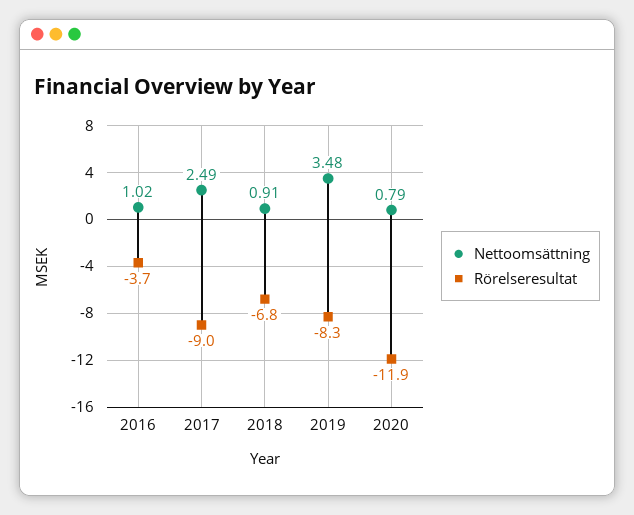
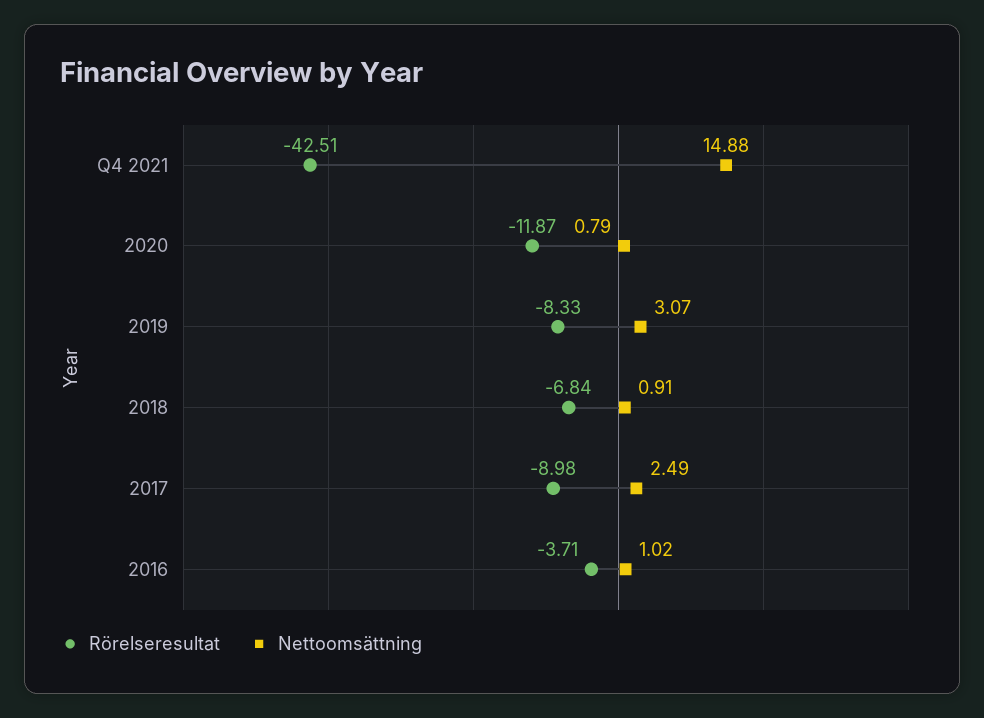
Nettoomsättning, 2019: 3.48 -> 3.07
Rörelseresultat, Q4 2021: none -> -42.51
Nettoomsättning, Q4 2021: none -> 14.88

